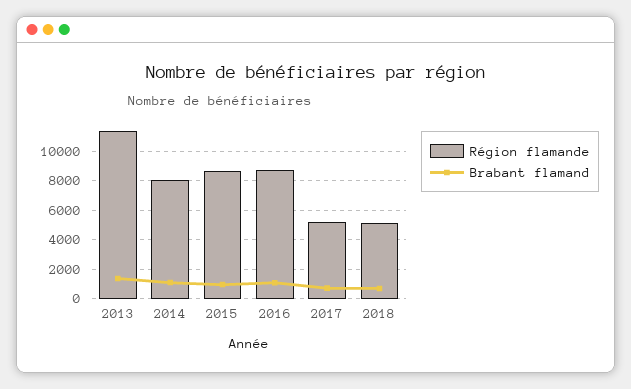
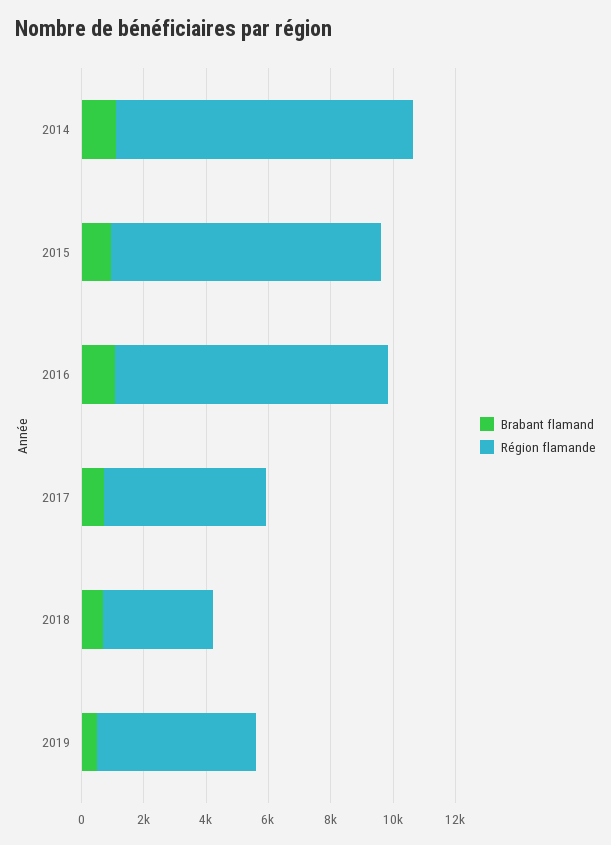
Région flamande, 2013: 11500 -> none
Brabant flamand, 2013: 1500 -> none
Région flamande, 2014: 8000 -> 9500
Région flamande, 2018: 5000 -> 3500
Brabant flamand, 2019: none -> 500
Région flamande, 2019: none -> 5000

